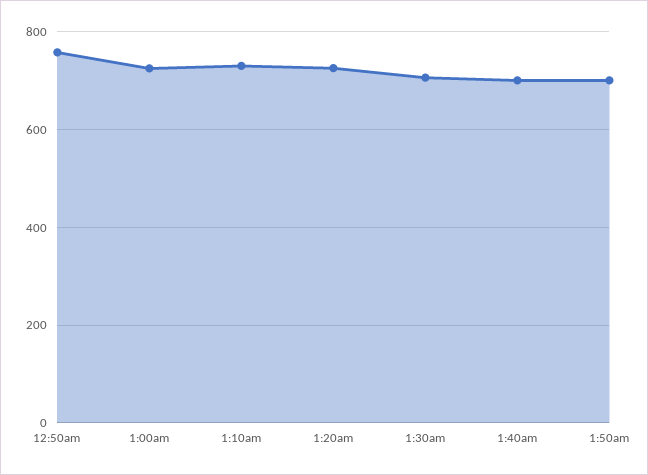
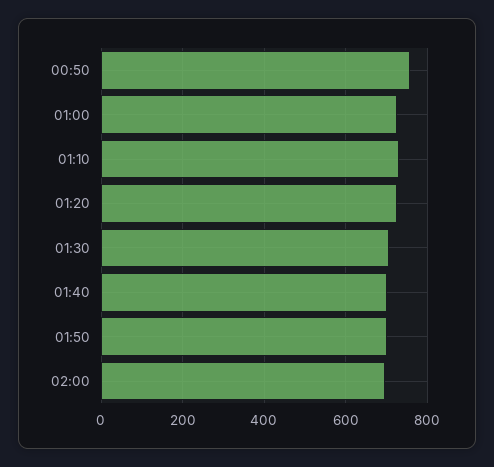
02:00: none -> 700

